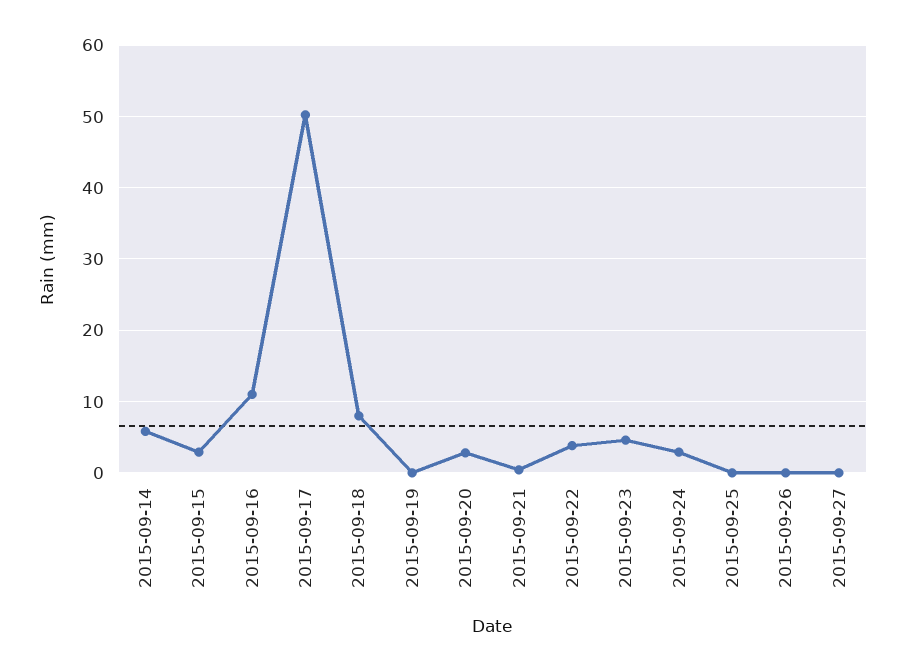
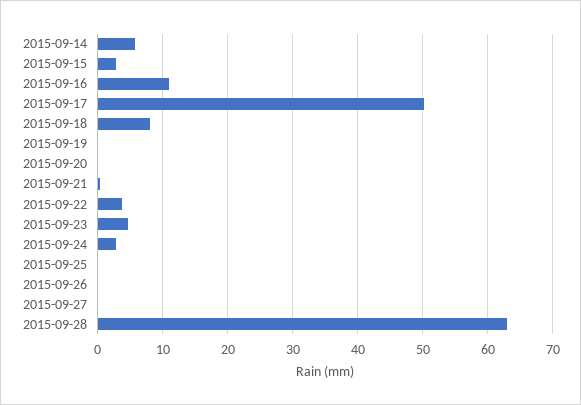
2015-09-20: 3 -> 0
2015-09-28: none -> 63

